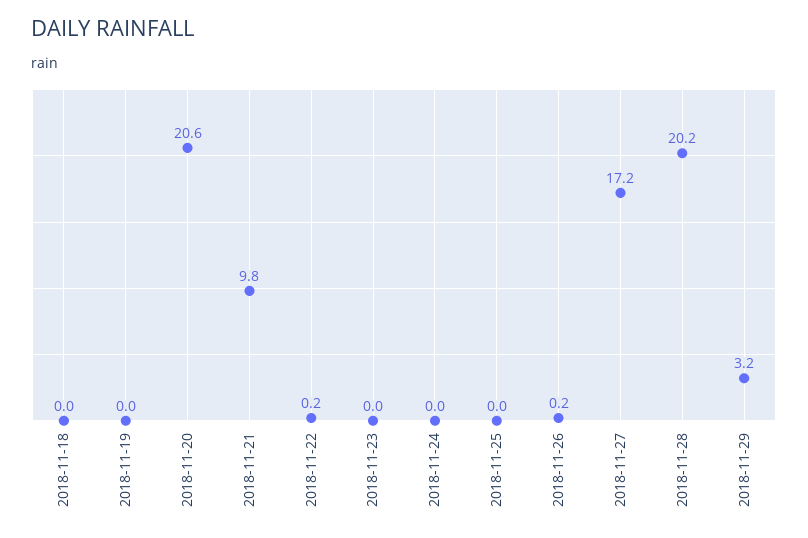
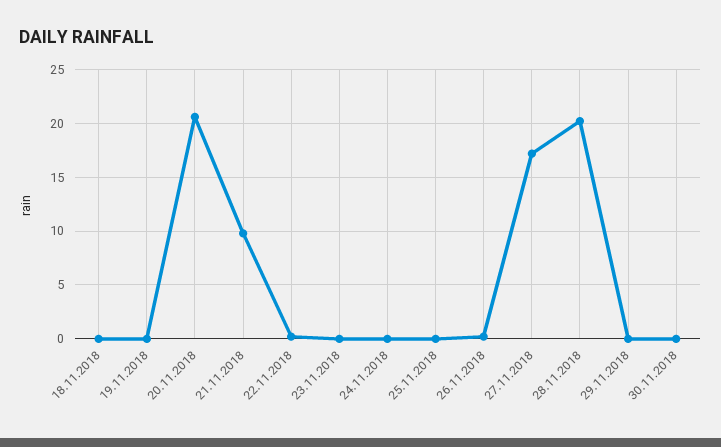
2018-11-29: 3.2 -> 0
30.11.2018: none -> 0

